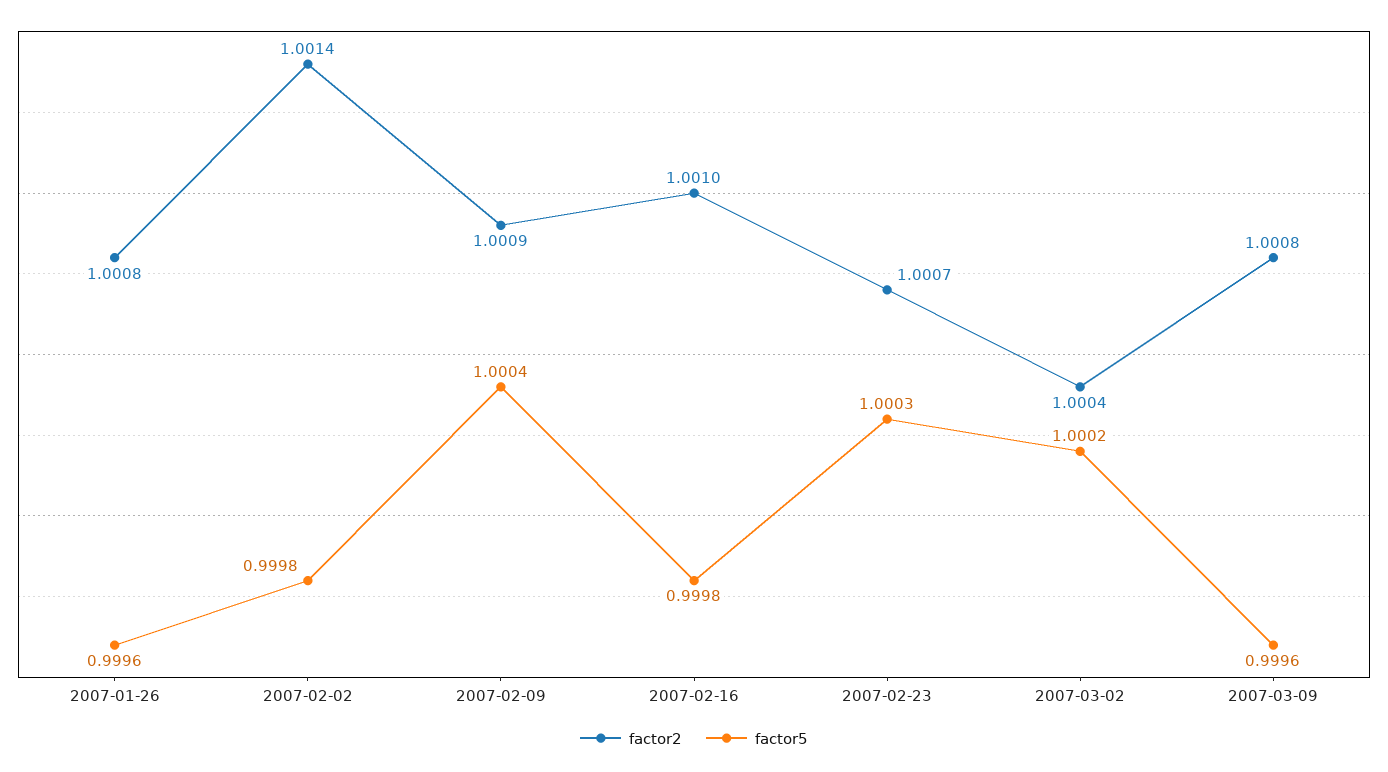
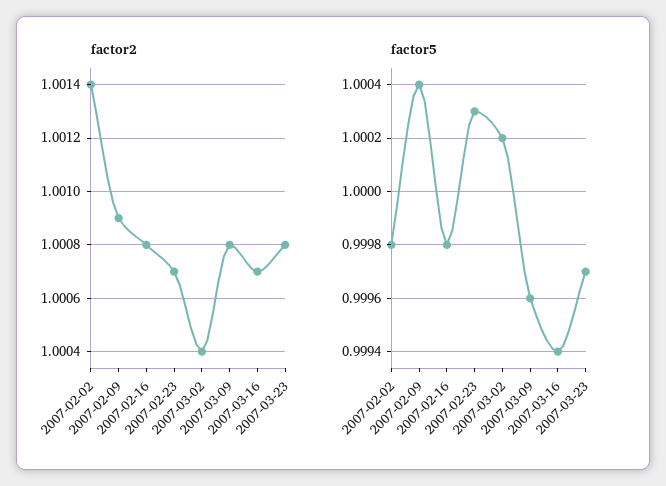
factor2, 2007-01-26: 1.0008 -> none
factor5, 2007-01-26: 0.9996 -> none
factor2, 2007-02-16: 1.001 -> 1.0008
factor2, 2007-03-16: none -> 1.0007
factor2, 2007-03-23: none -> 1.0008
factor5, 2007-03-16: none -> 0.9994
factor5, 2007-03-23: none -> 0.9997

